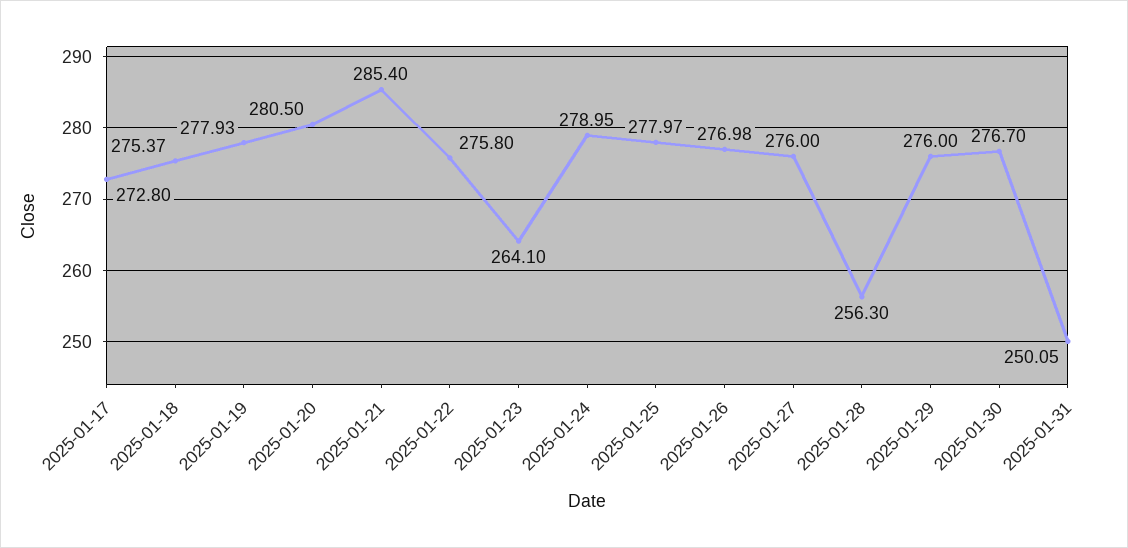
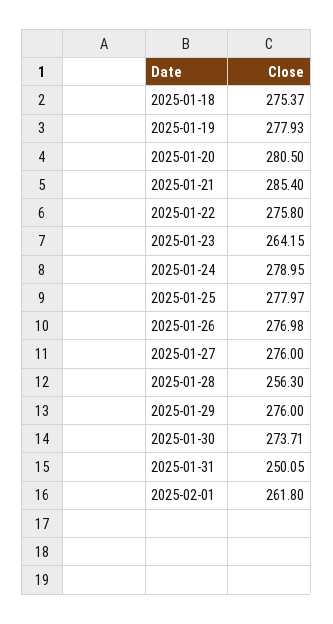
2025-01-17: 272.8 -> none
2025-01-23: 264.1 -> 264.15
2025-01-30: 276.7 -> 273.71
2025-02-01: none -> 261.8

